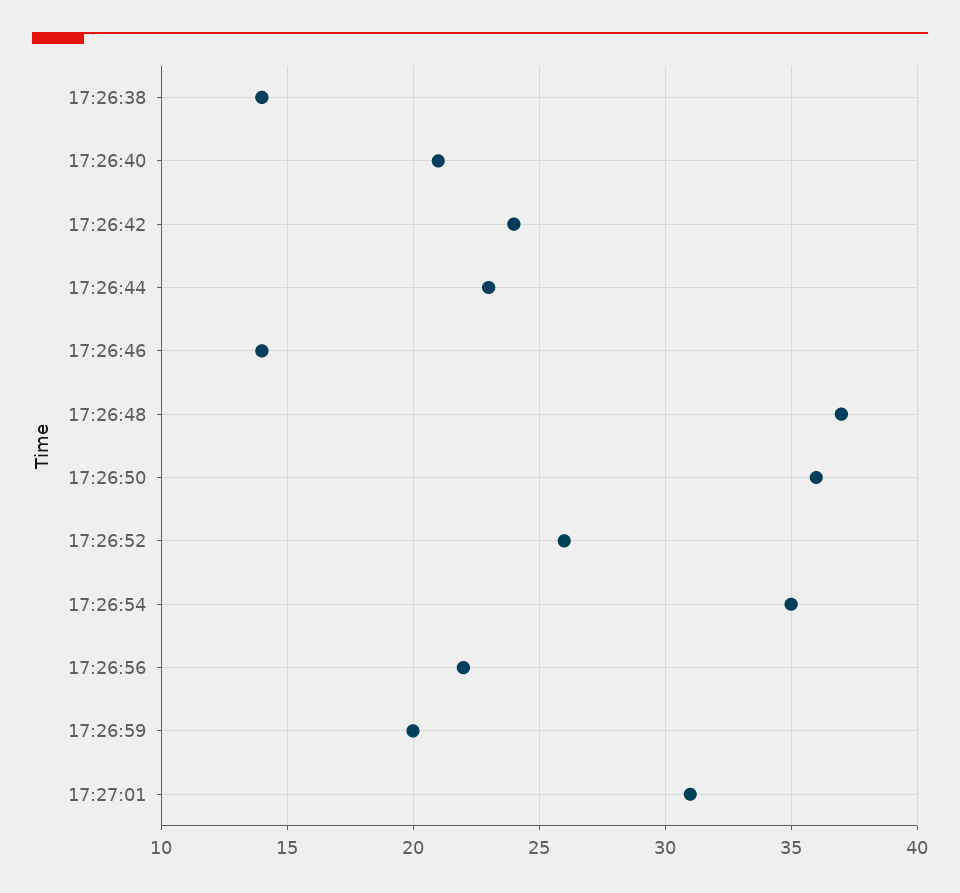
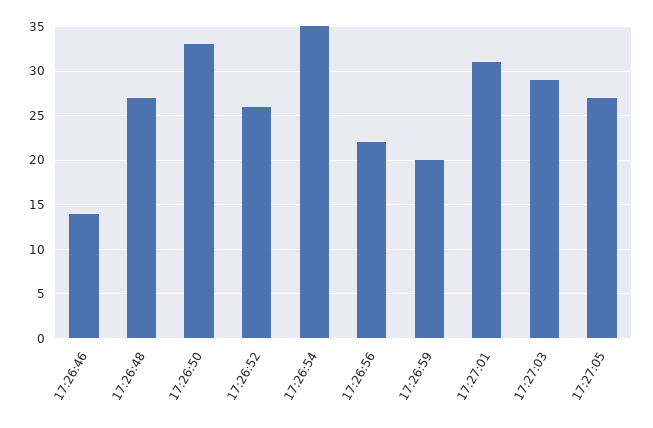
17:26:38: 14 -> none
17:26:40: 21 -> none
17:26:42: 24 -> none
17:26:44: 23 -> none
17:26:48: 37 -> 27
17:26:50: 36 -> 33
17:27:03: none -> 29
17:27:05: none -> 27

